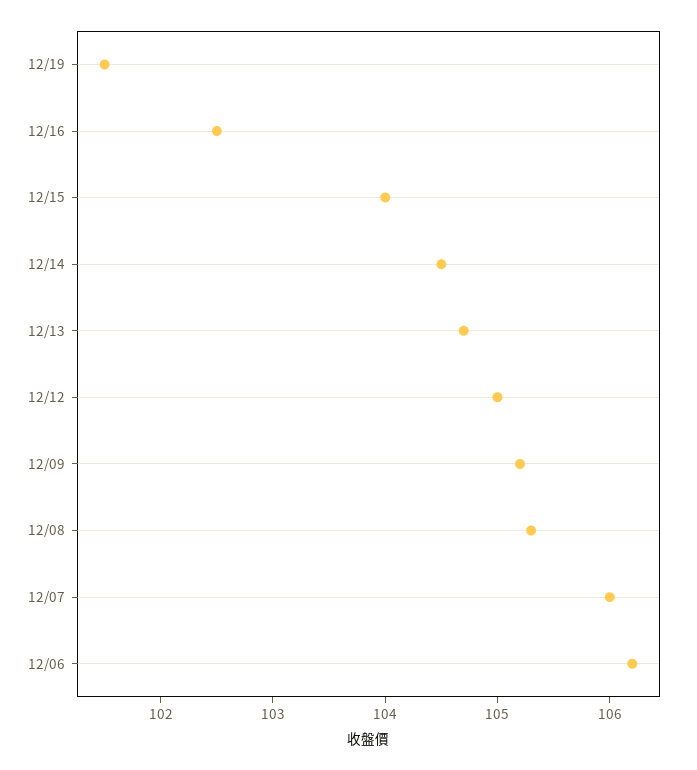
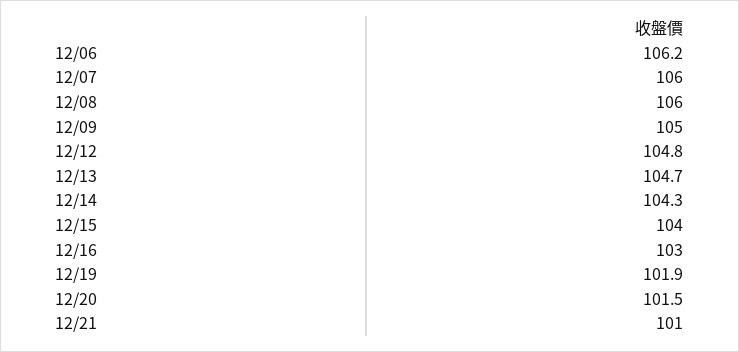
12/19: 101.5 -> 101.9
12/16: 102.5 -> 103
12/14: 104.5 -> 104.3
12/12: 105 -> 104.8
12/09: 105.2 -> 105
12/08: 105.3 -> 106
12/20: none -> 101.5
12/21: none -> 101

